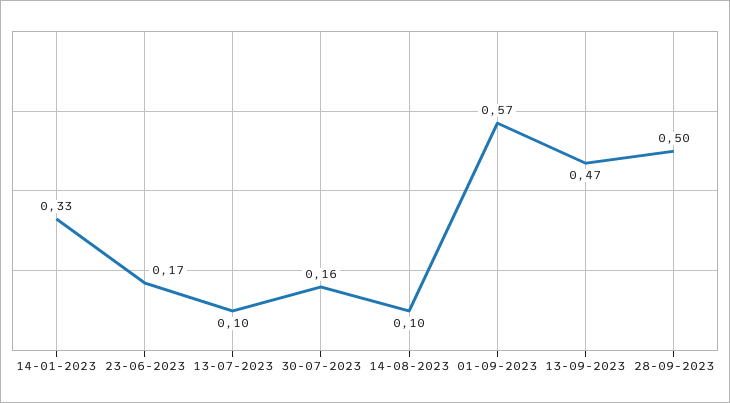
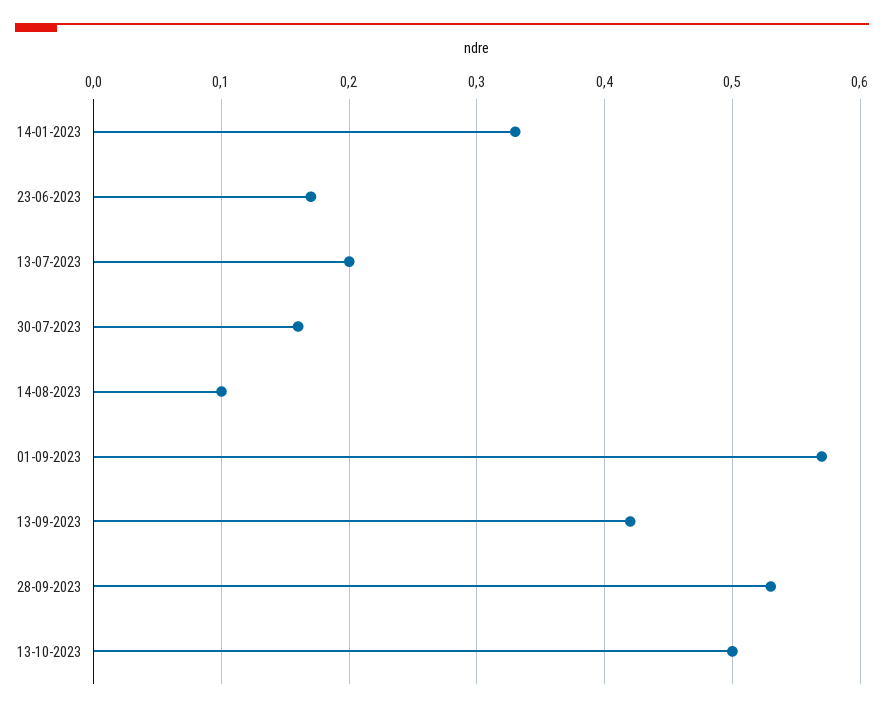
13-07-2023: 0.1 -> 0.2
13-09-2023: 0.47 -> 0.42
28-09-2023: 0.5 -> 0.53
13-10-2023: none -> 0.5

